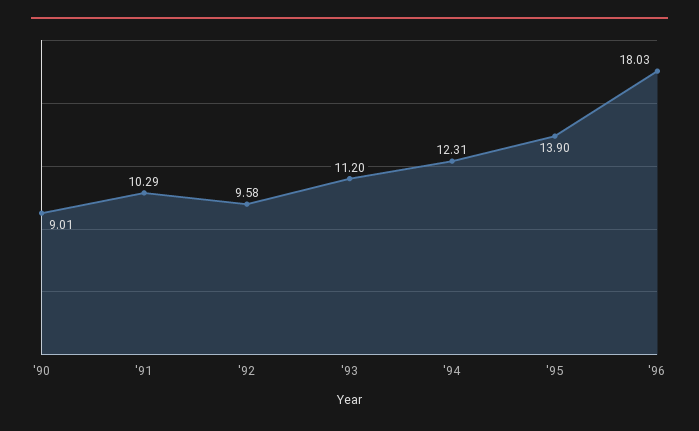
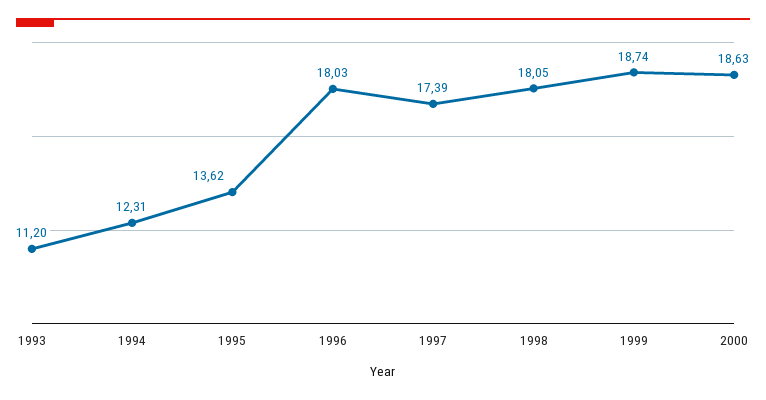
'90: 9.01 -> none
'91: 10.29 -> none
'92: 9.58 -> none
'95: 13.9 -> 13.62
1997: none -> 17.39
1998: none -> 18.05
1999: none -> 18.74
2000: none -> 18.63

